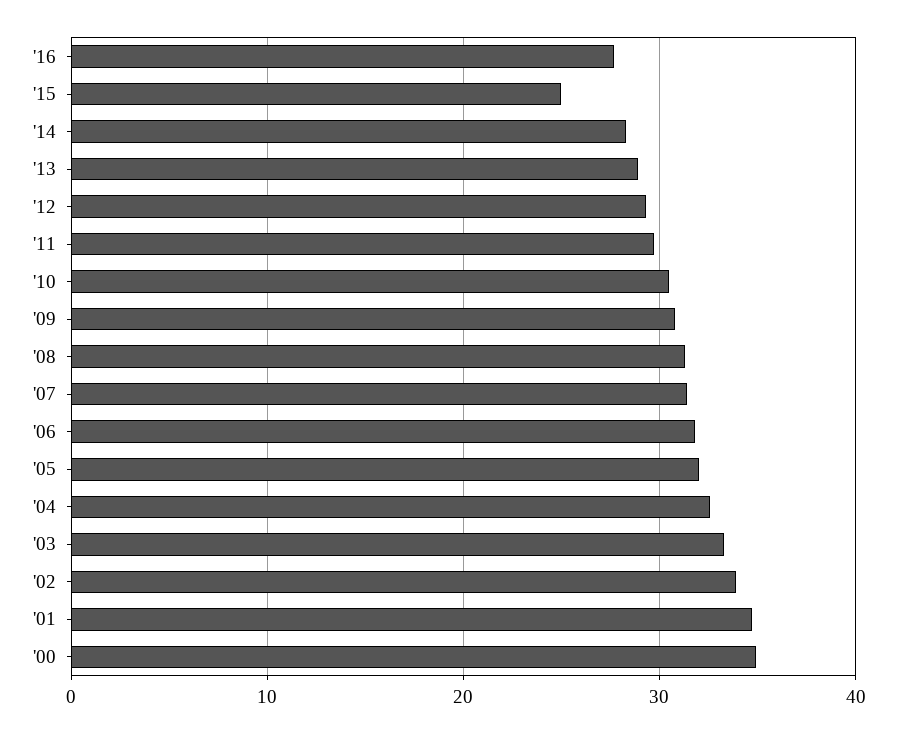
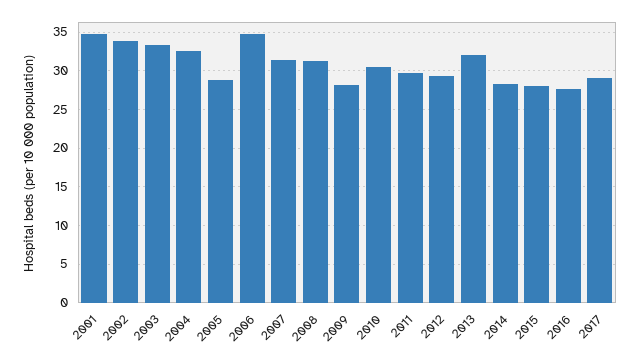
'15: 25 -> 28
'13: 29 -> 32
'09: 31 -> 28
'06: 32 -> 35
'05: 32 -> 29
'00: 35 -> none
2017: none -> 29

